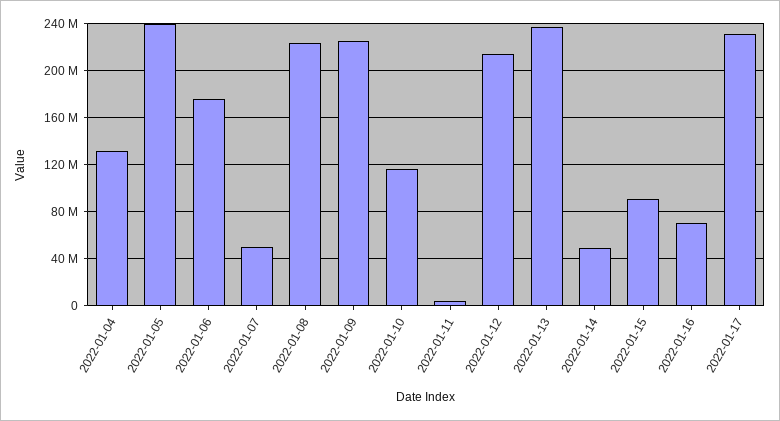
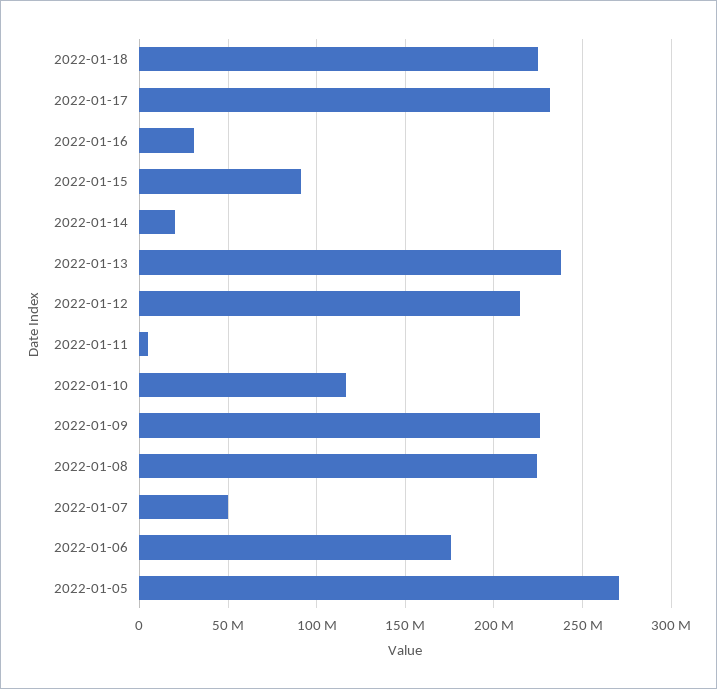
2022-01-04: 130000000 -> none
2022-01-05: 240000000 -> 270000000
2022-01-14: 50000000 -> 20000000
2022-01-16: 70000000 -> 30000000
2022-01-18: none -> 225000000

